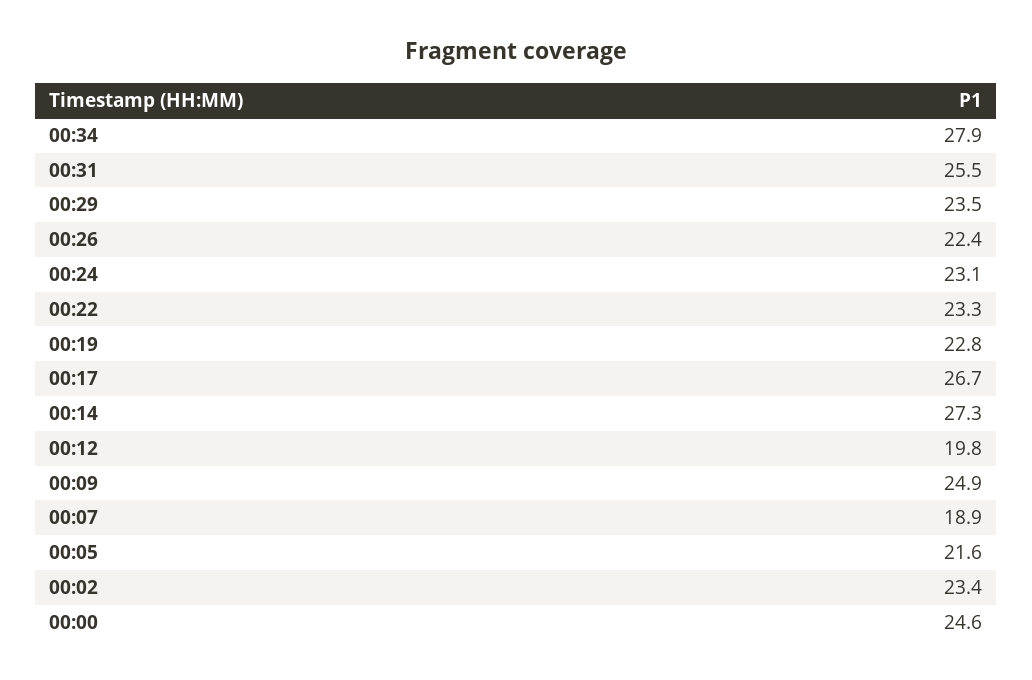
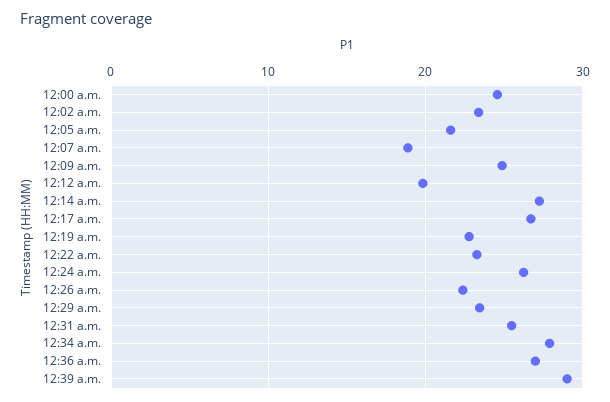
00:24: 23.1 -> 26
12:36 a.m.: none -> 27
12:39 a.m.: none -> 29

